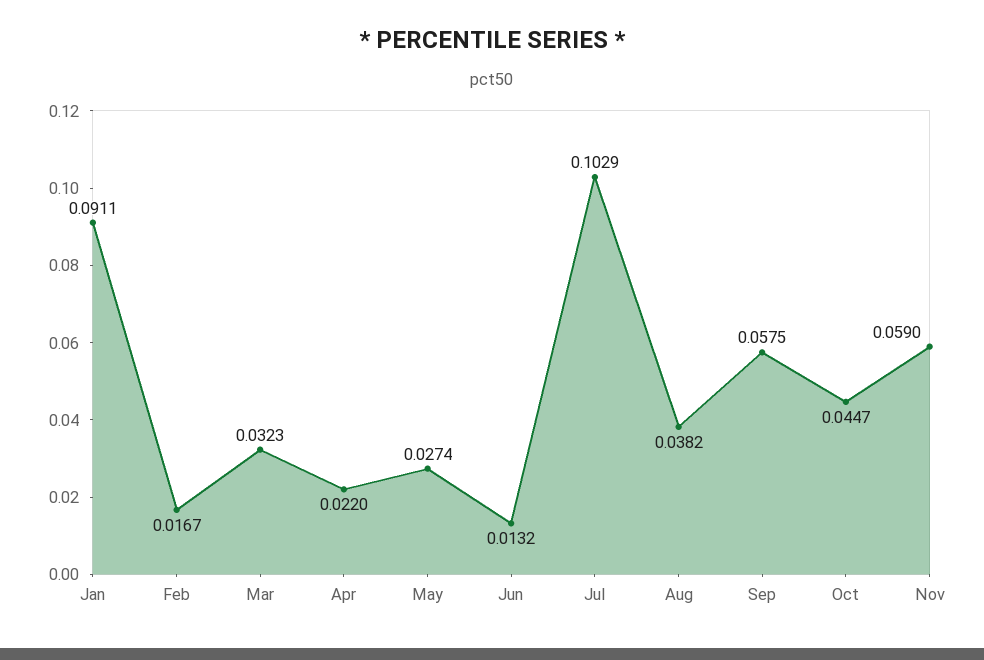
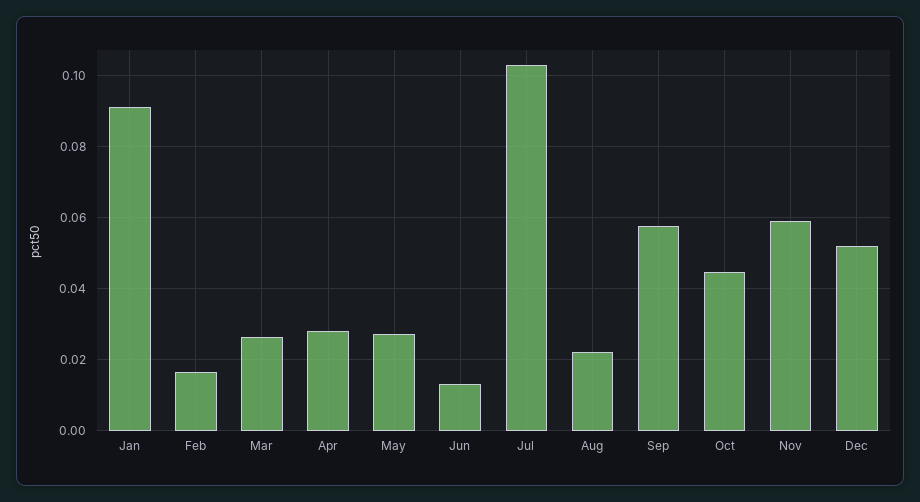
Mar: 0.0323 -> 0.026
Apr: 0.022 -> 0.028
Aug: 0.0382 -> 0.022
Dec: none -> 0.052

